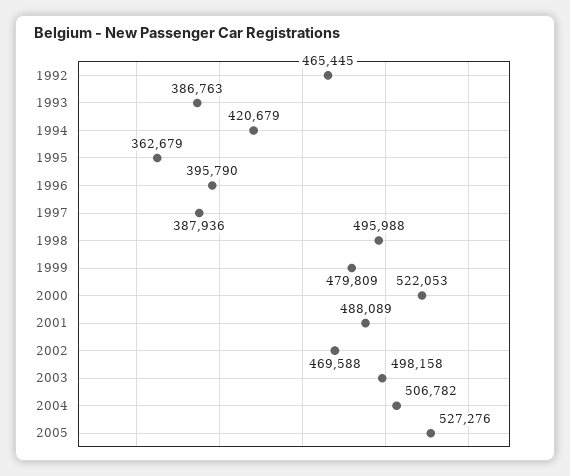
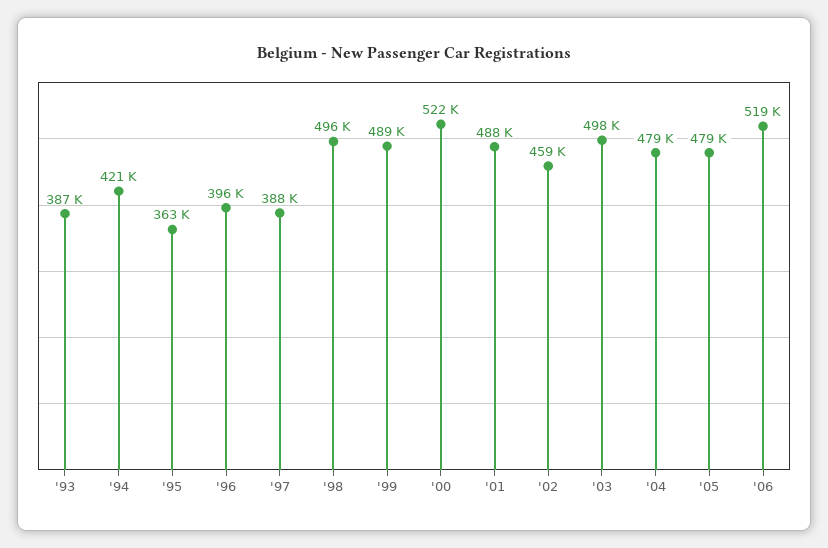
1992: 465445 -> none
1999: 479809 -> 489000
2002: 469588 -> 459000
2004: 506782 -> 479000
2005: 527276 -> 479000
'06: none -> 519000

